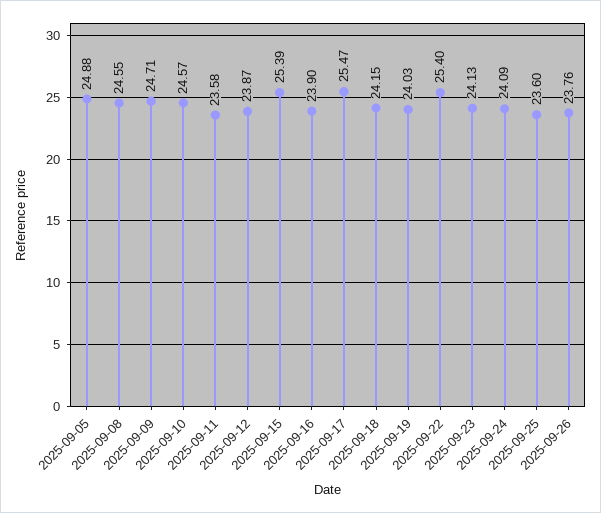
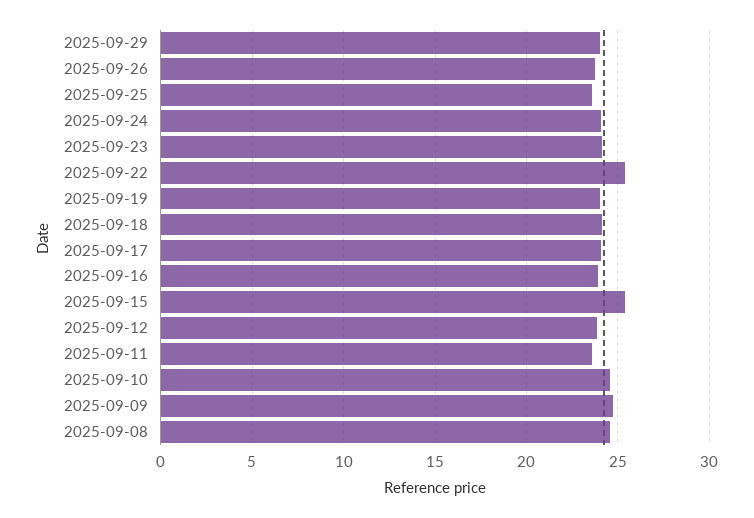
2025-09-05: 24.88 -> none
2025-09-17: 25.47 -> 24
2025-09-29: none -> 24

